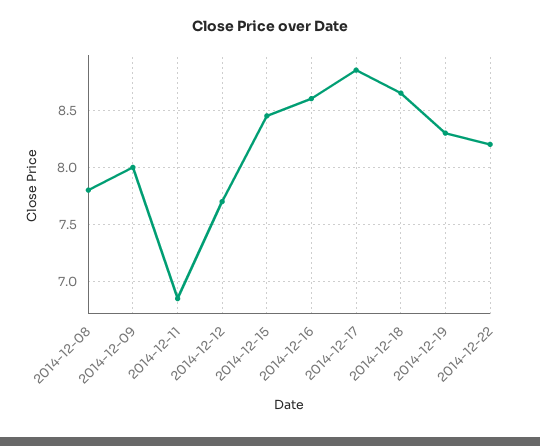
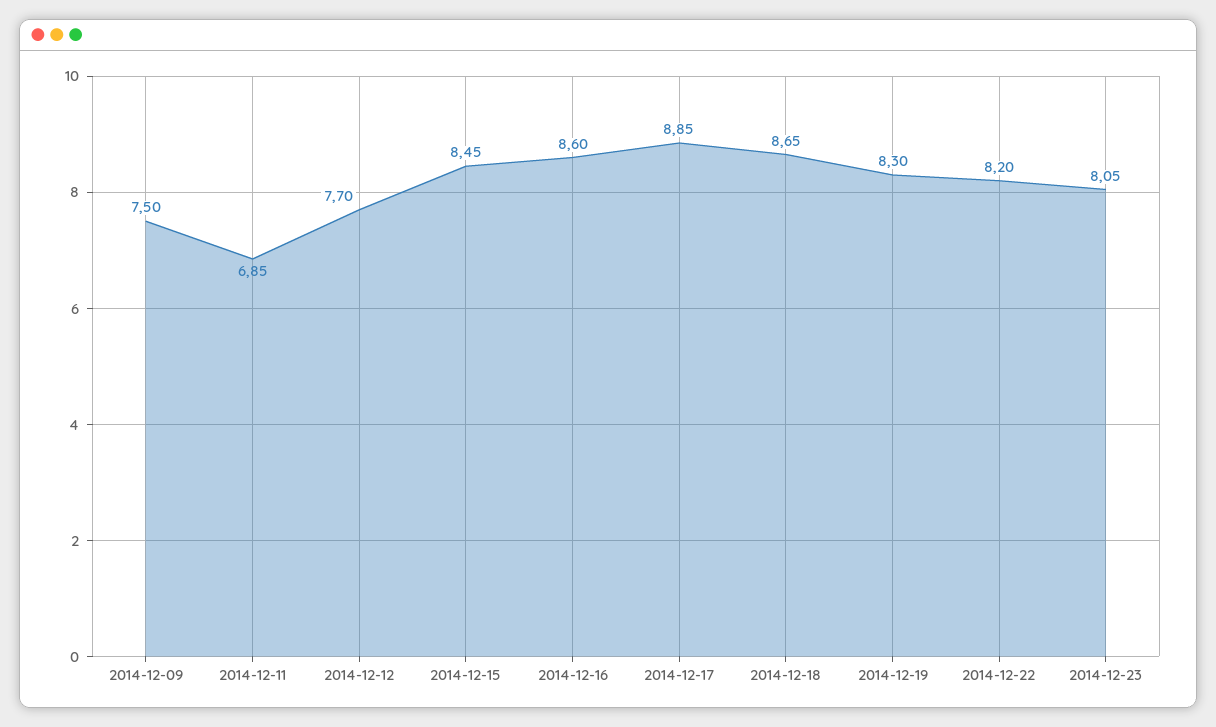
2014-12-08: 7.8 -> none
2014-12-09: 8 -> 7.5
2014-12-23: none -> 8.05

